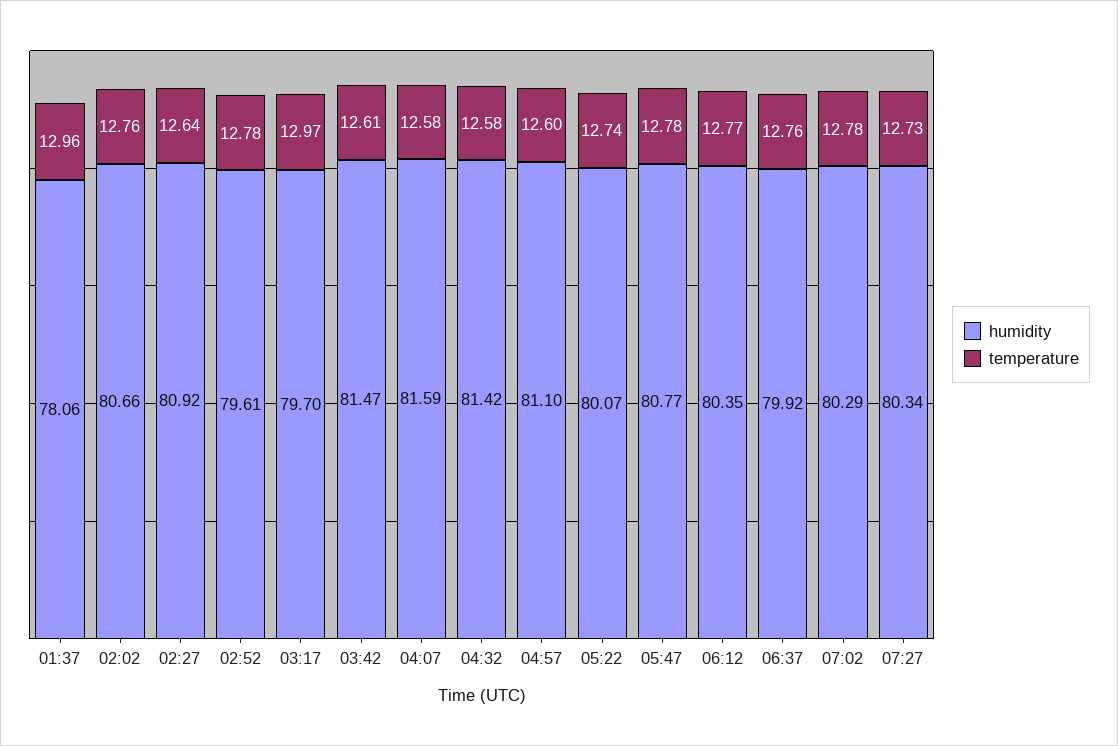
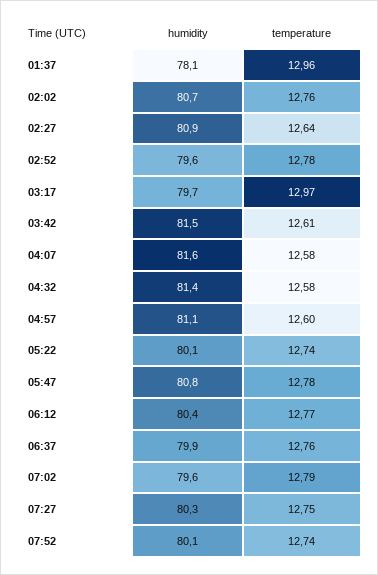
humidity, 07:02: 80.29 -> 79.6
temperature, 07:02: 12.78 -> 12.79
temperature, 07:27: 12.73 -> 12.75
humidity, 07:52: none -> 80.1
temperature, 07:52: none -> 12.74

